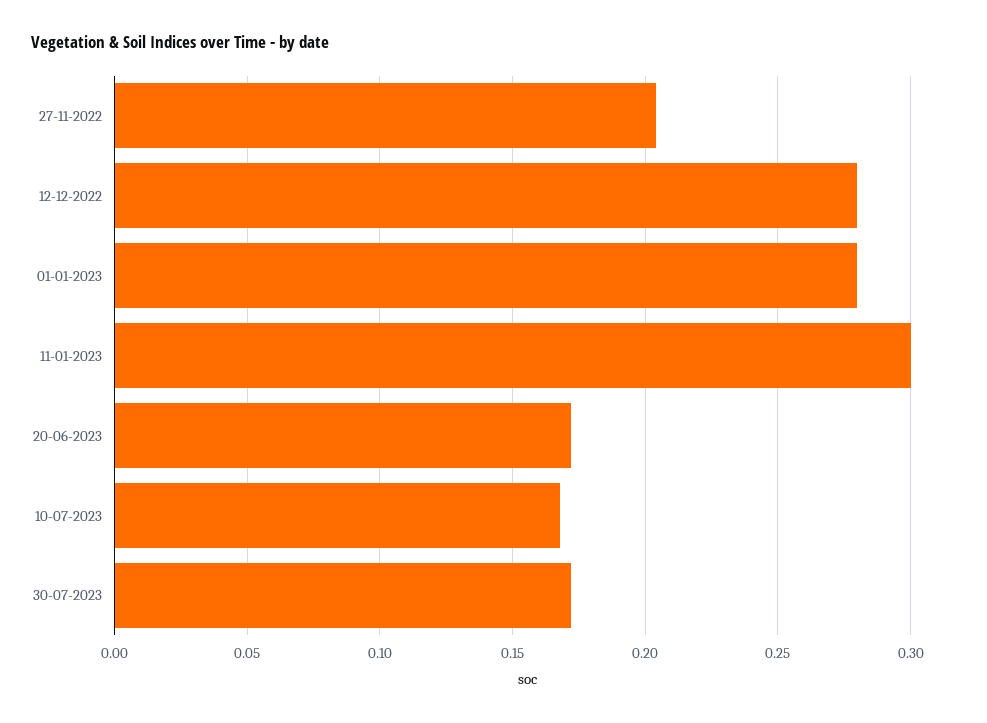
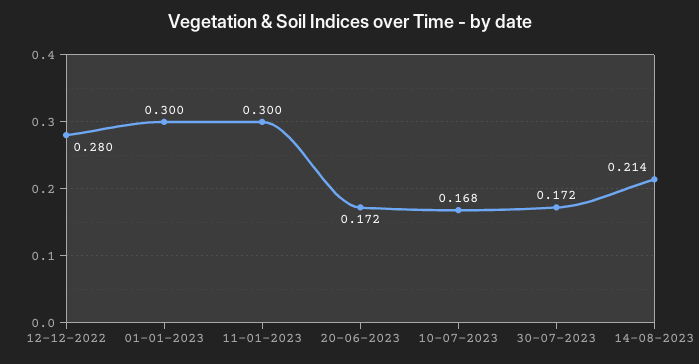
27-11-2022: 0.205 -> none
01-01-2023: 0.28 -> 0.3
14-08-2023: none -> 0.214

